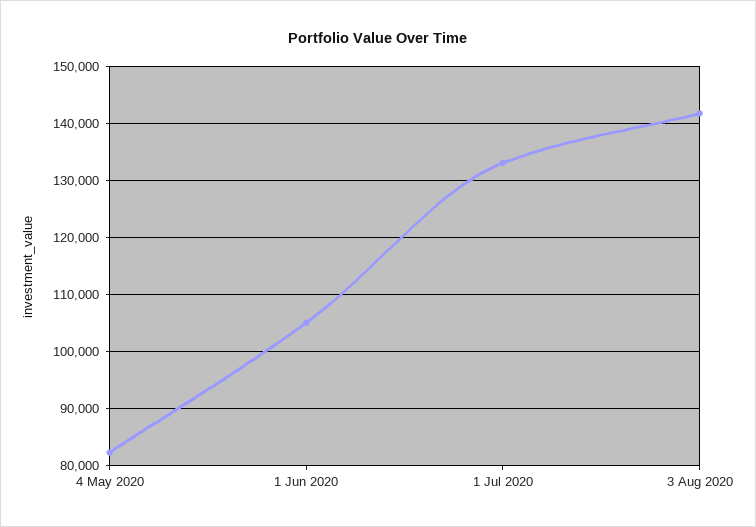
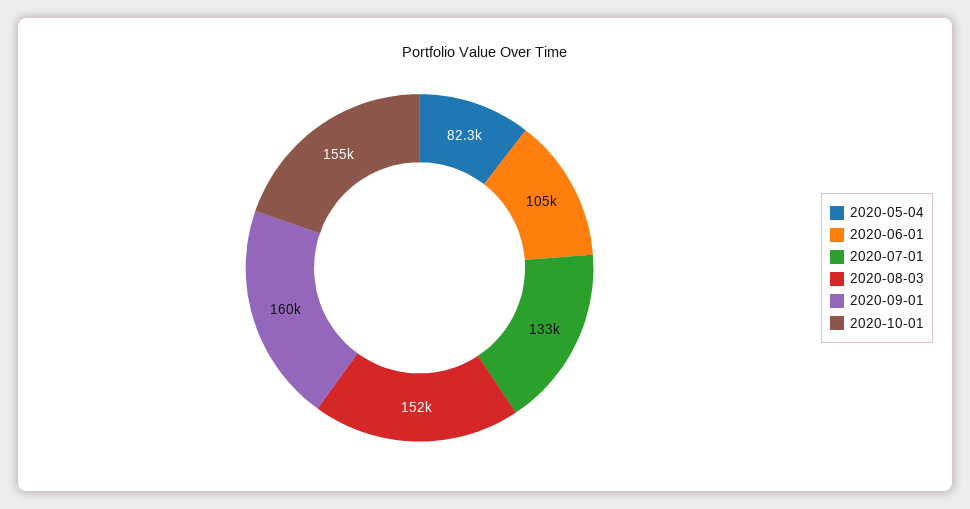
3 Aug 2020: 142000 -> 152000
2020-09-01: none -> 160000
2020-10-01: none -> 155000

